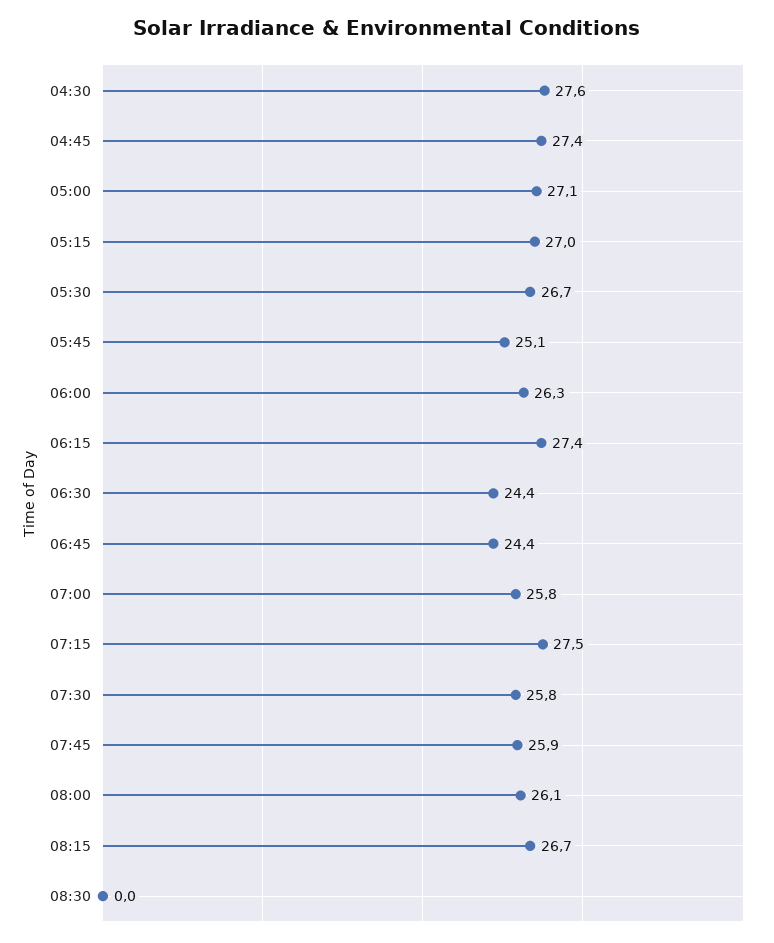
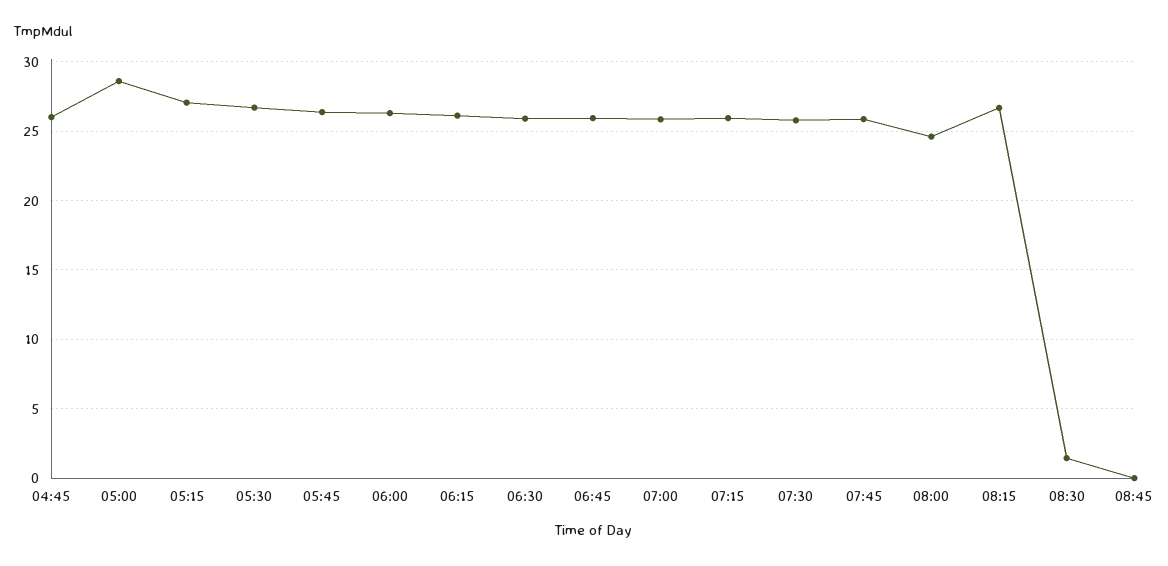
04:30: 27.6 -> none
04:45: 27.4 -> 26
05:00: 27.1 -> 28.5
05:45: 25.1 -> 26.5
06:15: 27.4 -> 26
06:30: 24.4 -> 26
06:45: 24.4 -> 26
07:15: 27.5 -> 26
08:00: 26.1 -> 24.5
08:30: 0 -> 1.5
08:45: none -> 0

